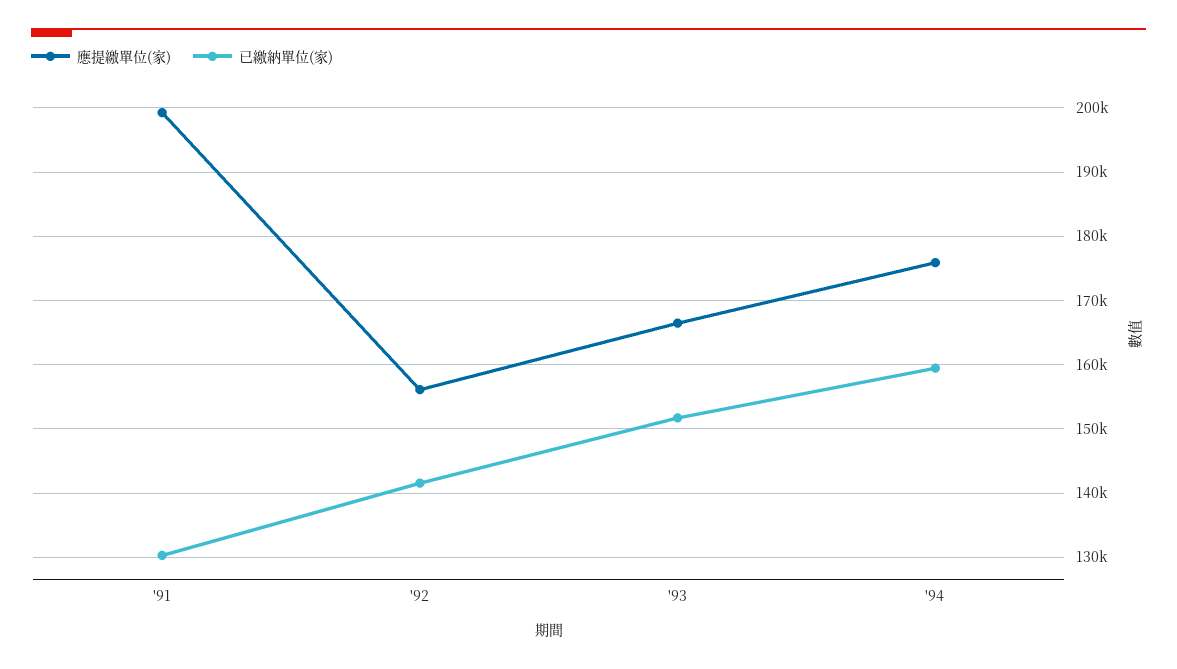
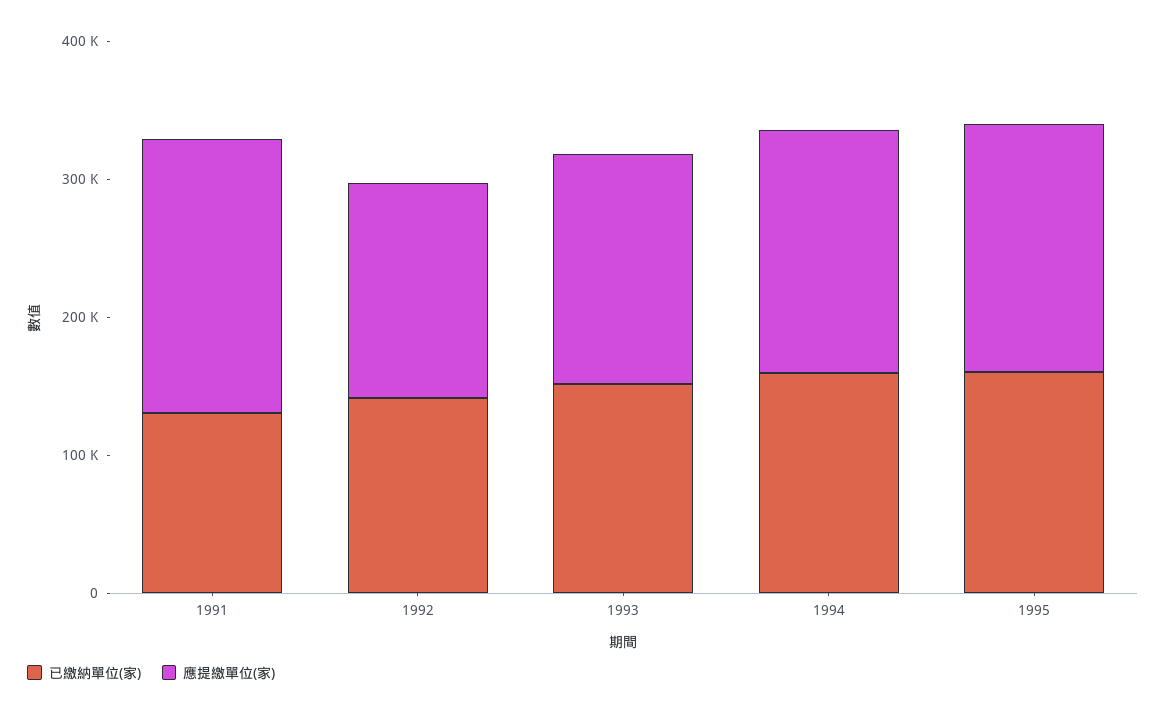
已繳納單位(家), 1995: none -> 160000
應提繳單位(家), 1995: none -> 180000

